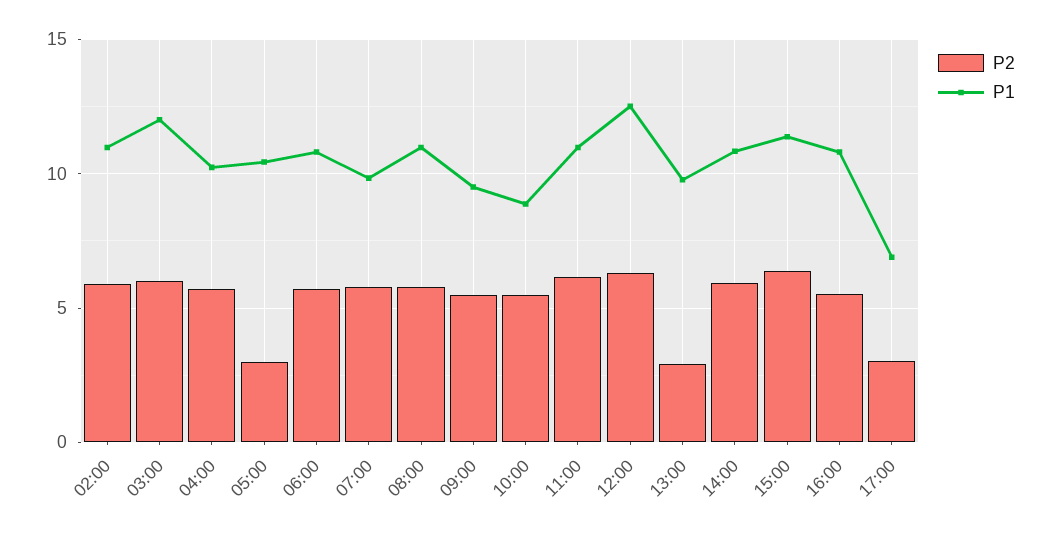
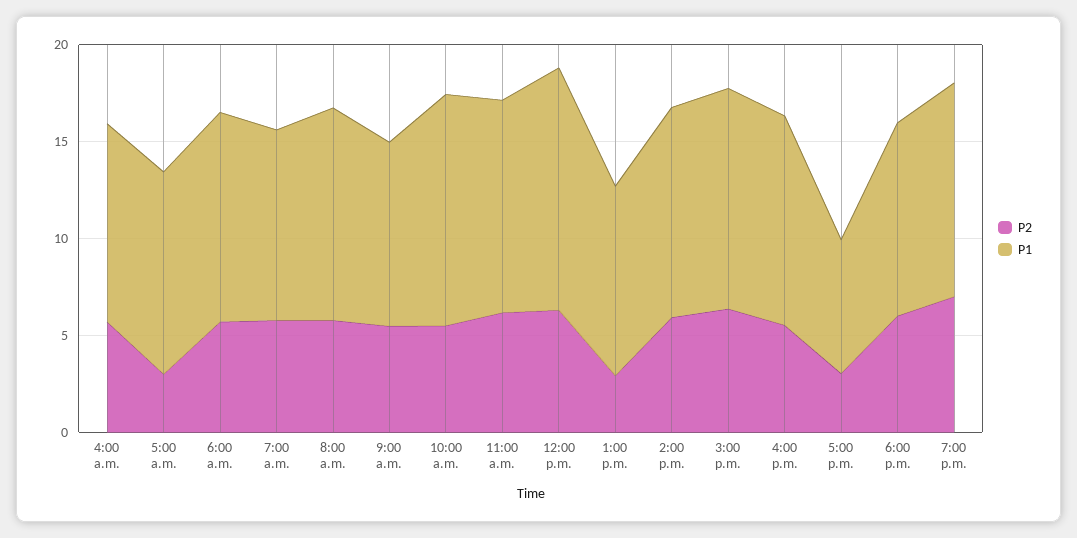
P2, 02:00: 6 -> none
P1, 02:00: 11 -> none
P2, 03:00: 6 -> none
P1, 03:00: 12 -> none
P1, 10:00: 9 -> 12
P2, 6:00 p.m.: none -> 6
P1, 6:00 p.m.: none -> 10
P2, 7:00 p.m.: none -> 7
P1, 7:00 p.m.: none -> 11

